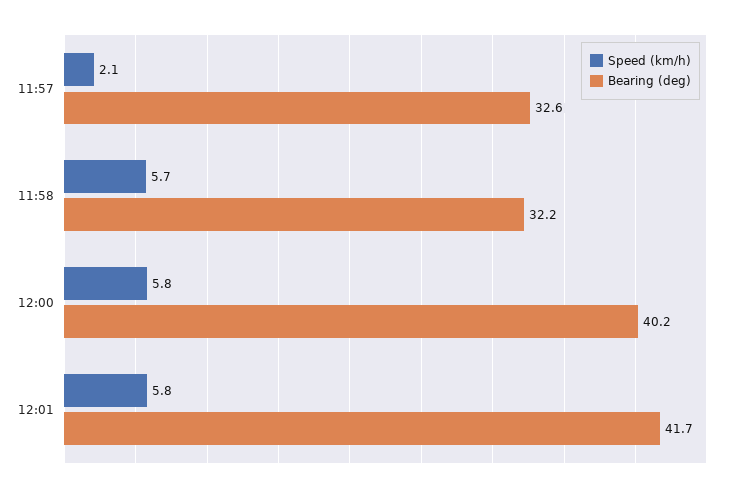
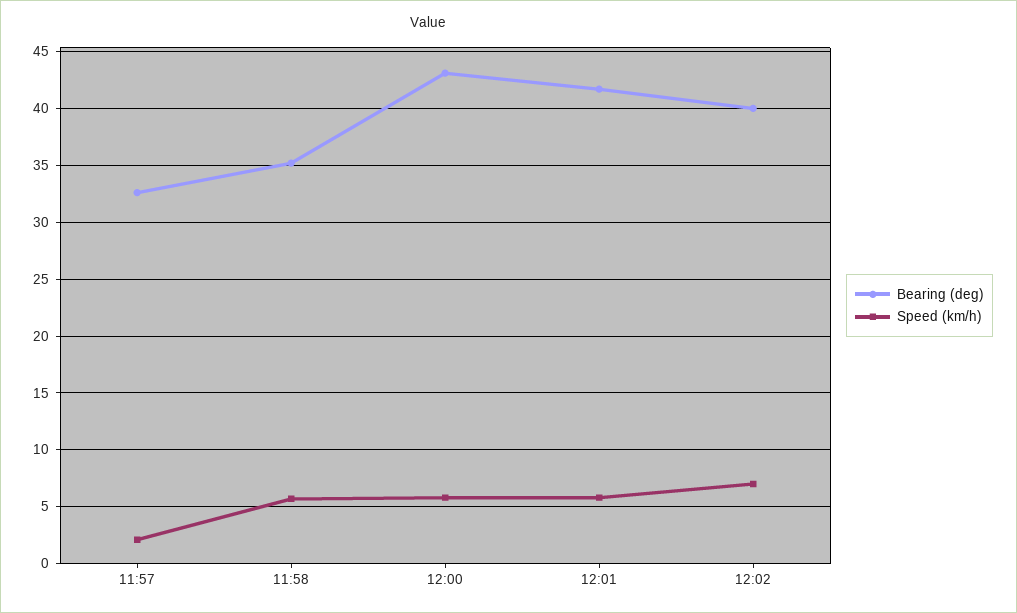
Bearing (deg), 11:58: 32.2 -> 35
Bearing (deg), 12:00: 40.2 -> 43
Bearing (deg), 12:02: none -> 40
Speed (km/h), 12:02: none -> 7

